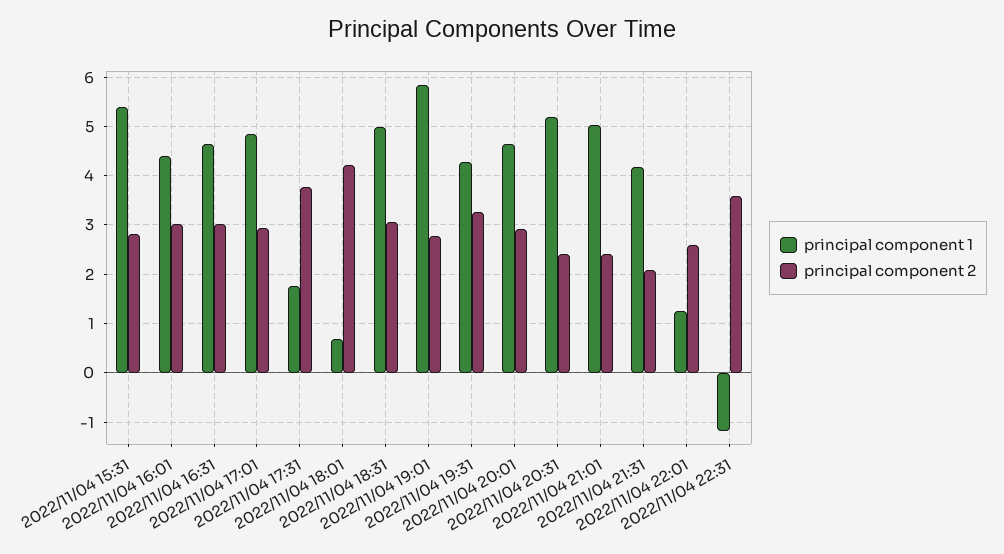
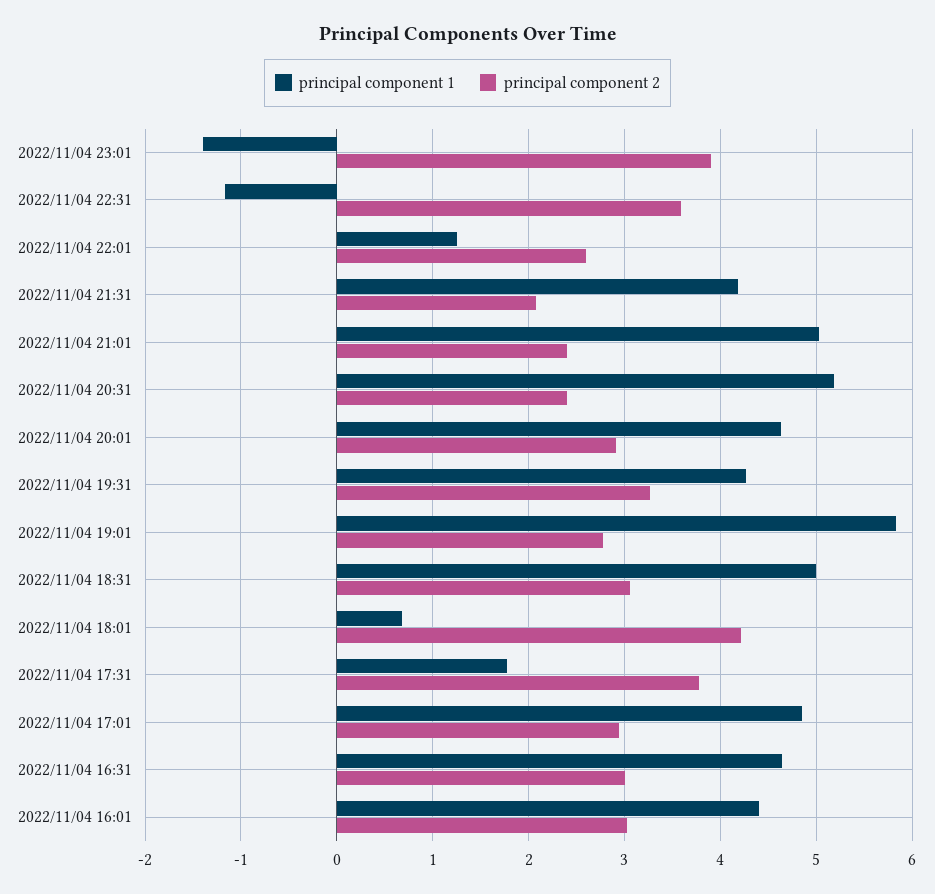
principal component 1, 2022/11/04 15:31: 5.4 -> none
principal component 2, 2022/11/04 15:31: 2.8 -> none
principal component 1, 2022/11/04 23:01: none -> -1.4
principal component 2, 2022/11/04 23:01: none -> 3.9

